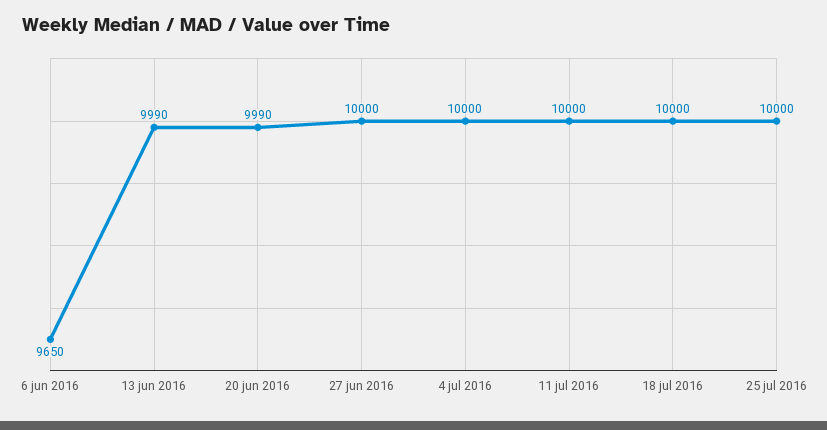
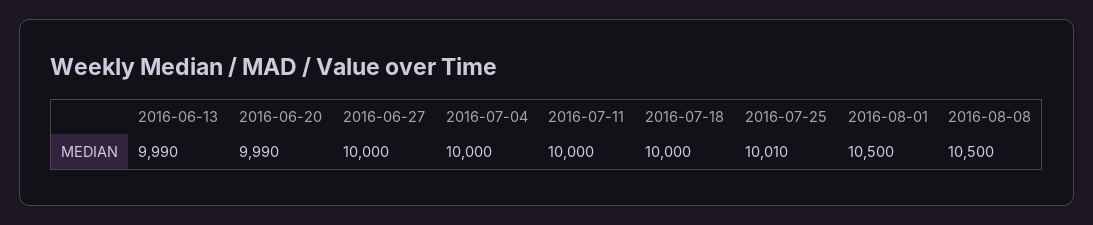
6 jun 2016: 9650 -> none
25 jul 2016: 10000 -> 10010
2016-08-01: none -> 10500
2016-08-08: none -> 10500

